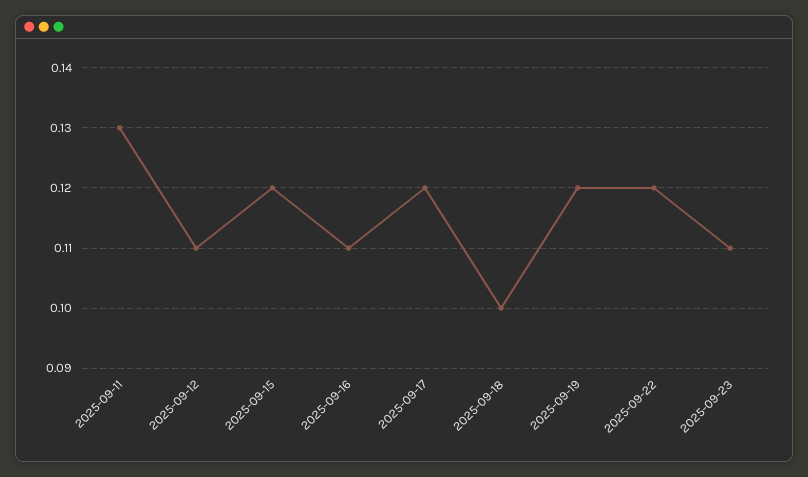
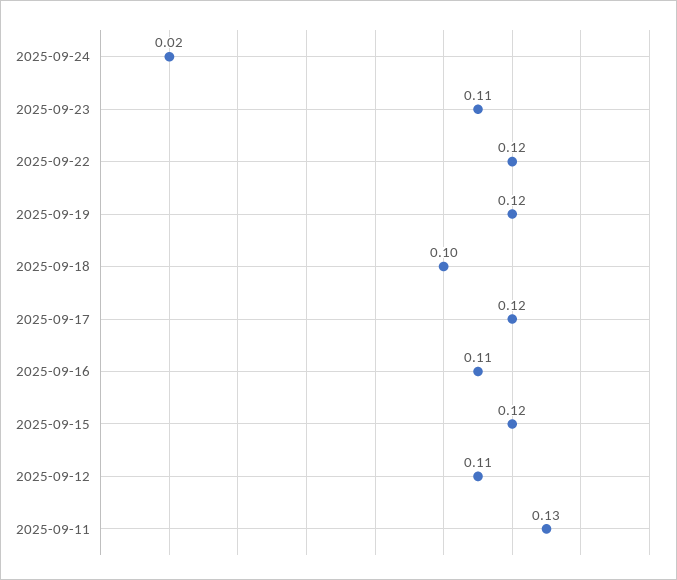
2025-09-24: none -> 0.02

